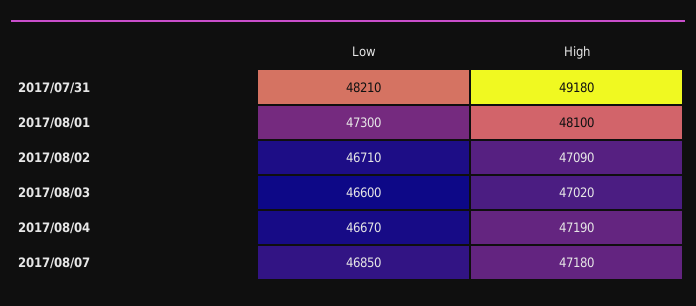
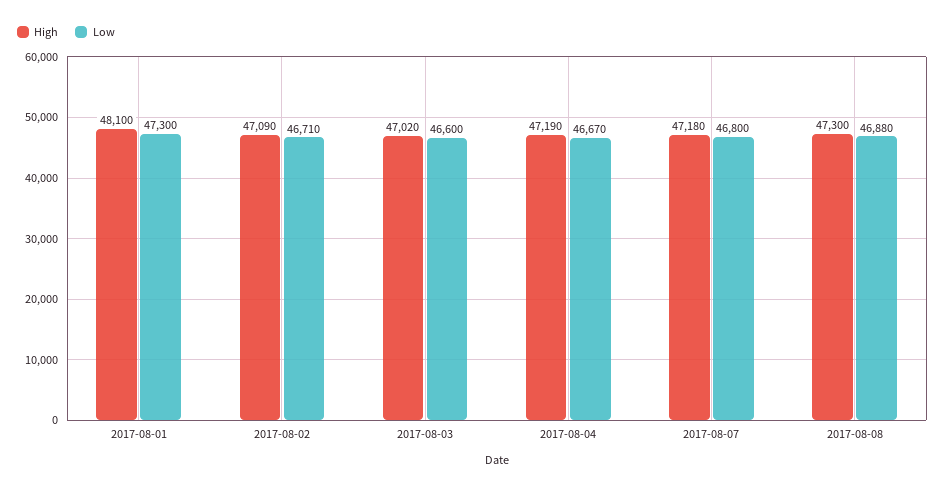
Low, 2017/07/31: 48210 -> none
High, 2017/07/31: 49180 -> none
Low, 2017/08/07: 46850 -> 46800
High, 2017-08-08: none -> 47300
Low, 2017-08-08: none -> 46880

